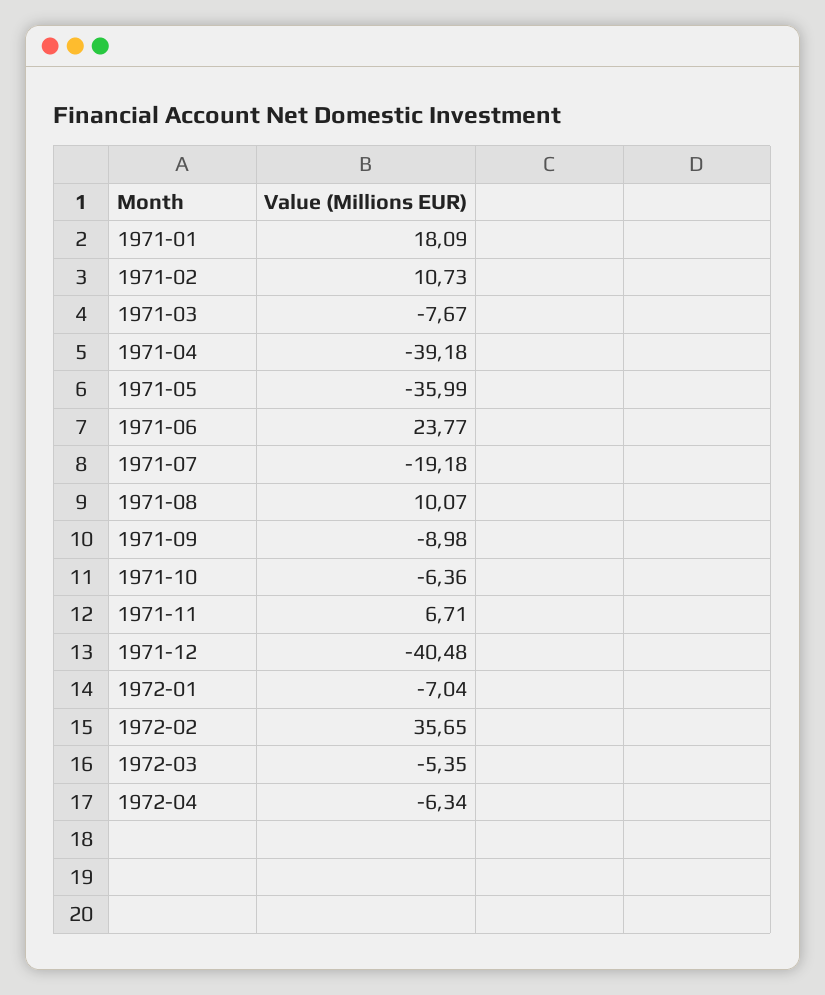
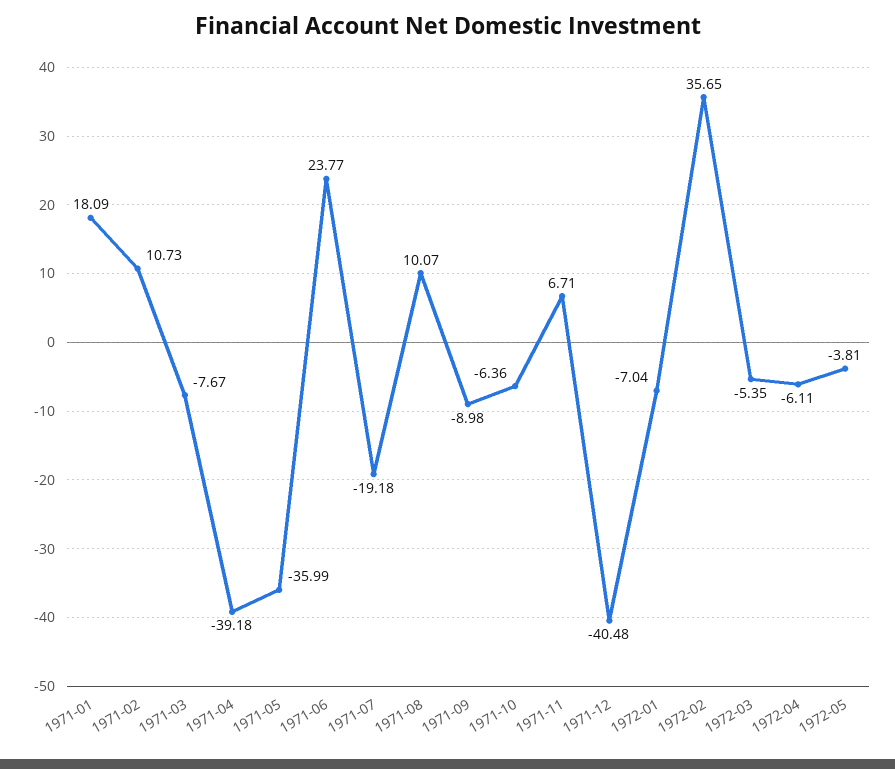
1972-04: -6.34 -> -6.11
1972-05: none -> -3.81

